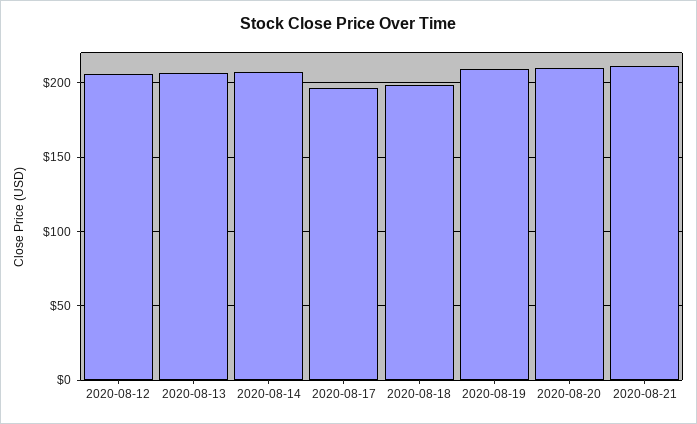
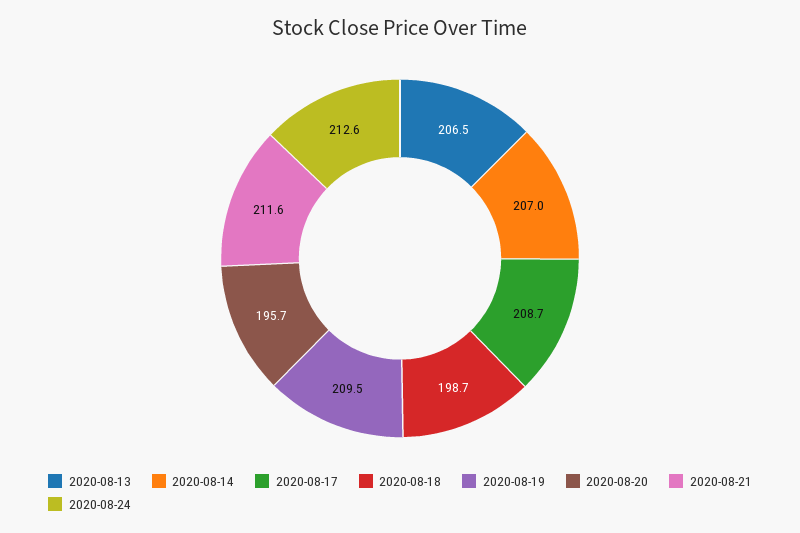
2020-08-12: 205 -> none
2020-08-17: 195 -> 208.7
2020-08-20: 210 -> 195.7
2020-08-24: none -> 212.6

